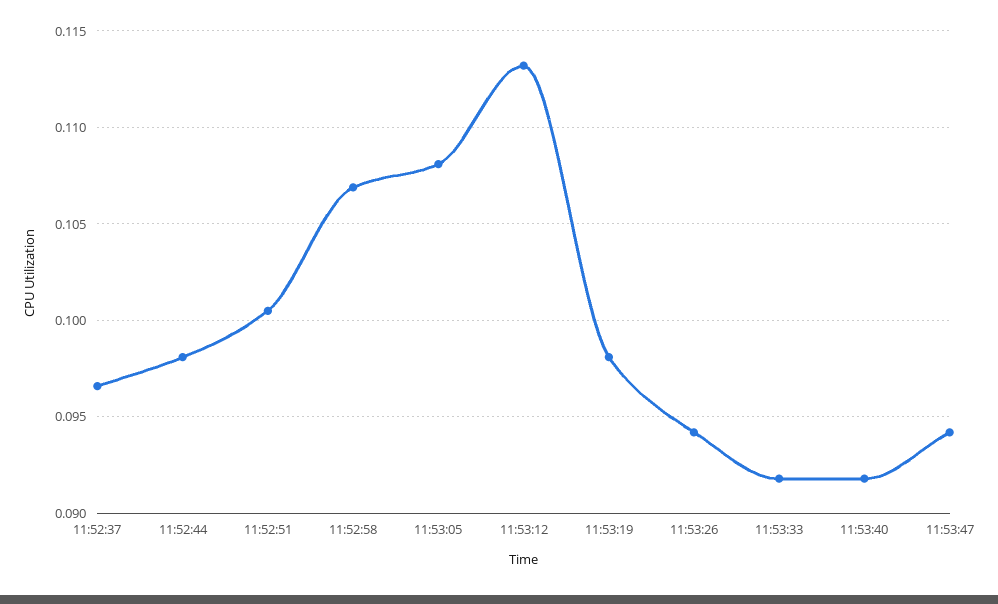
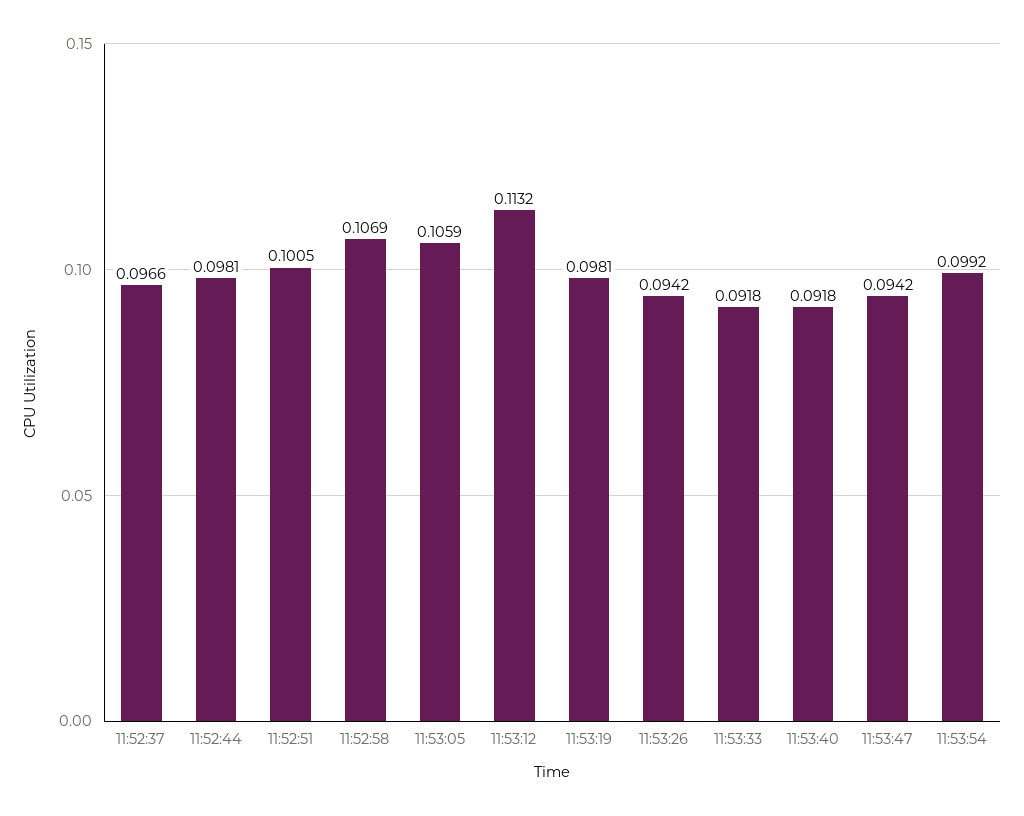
11:53:05: 0.108 -> 0.1059
11:53:54: none -> 0.0992

